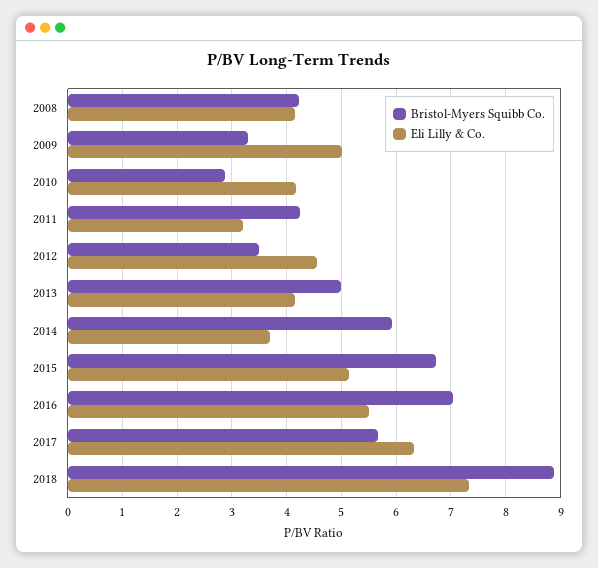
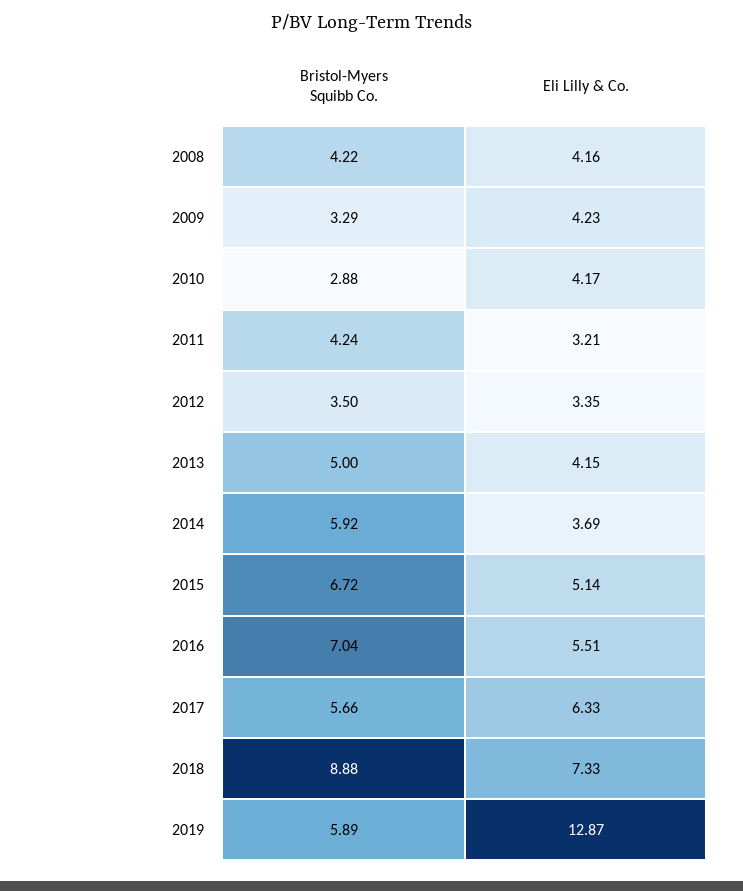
Eli Lilly & Co., 2009: 5 -> 4.23
Eli Lilly & Co., 2012: 4.6 -> 3.35
Bristol-Myers Squibb Co., 2019: none -> 5.89
Eli Lilly & Co., 2019: none -> 12.87

